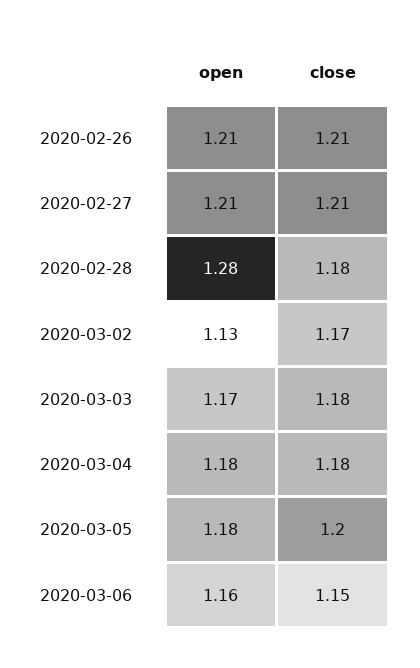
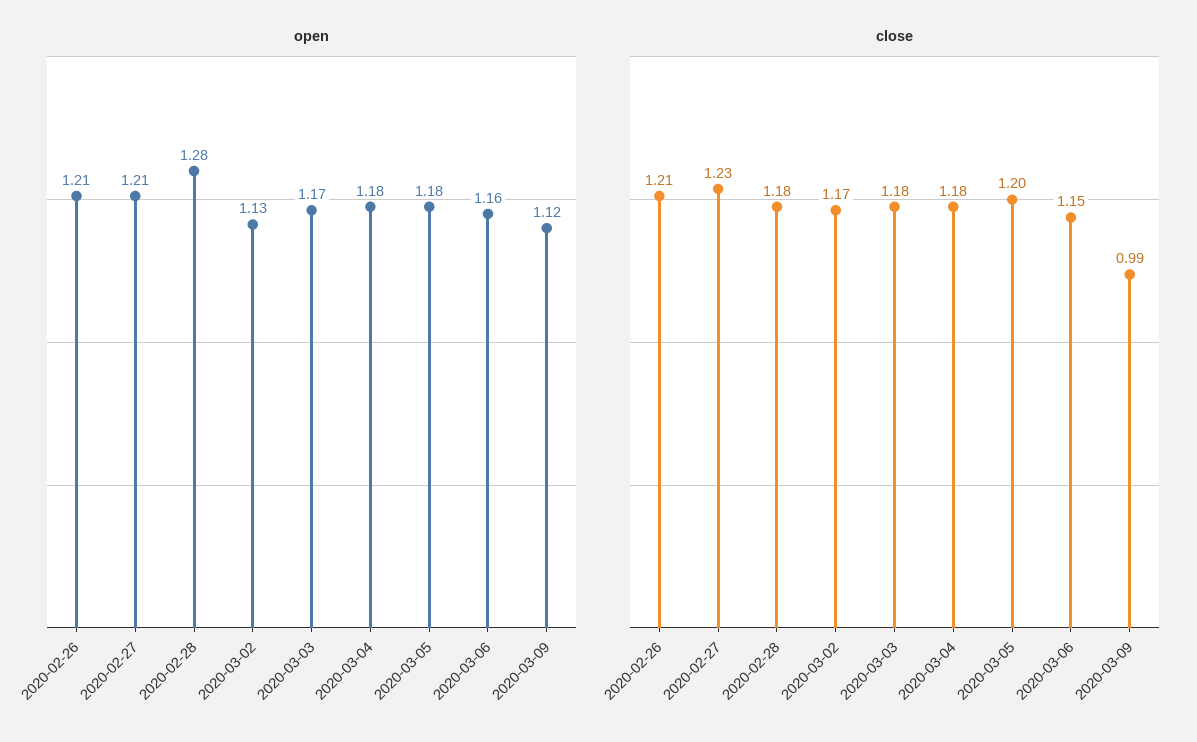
close, 2020-02-27: 1.21 -> 1.23
open, 2020-03-09: none -> 1.12
close, 2020-03-09: none -> 0.99

